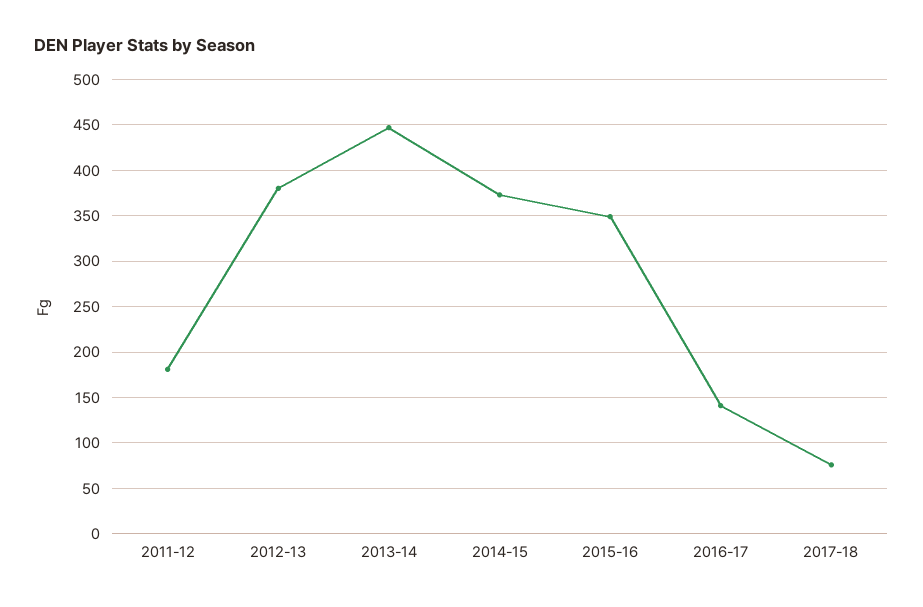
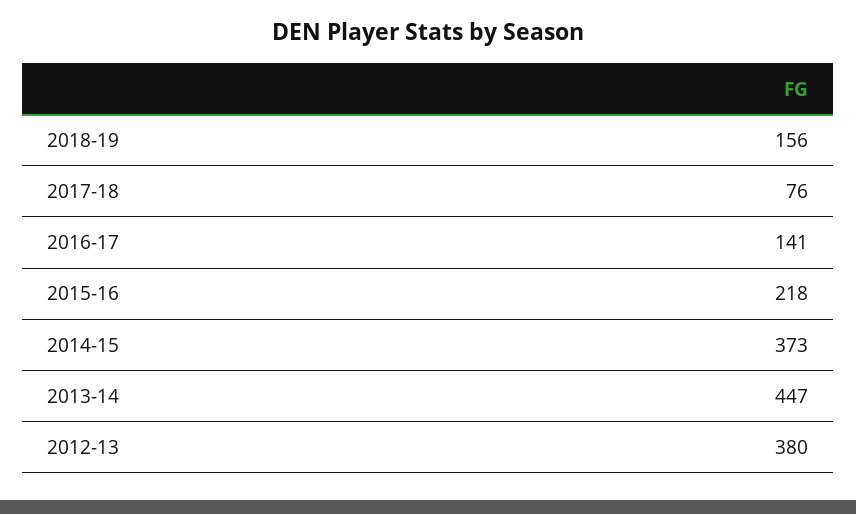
2011-12: 180 -> none
2015-16: 350 -> 218
2018-19: none -> 156

